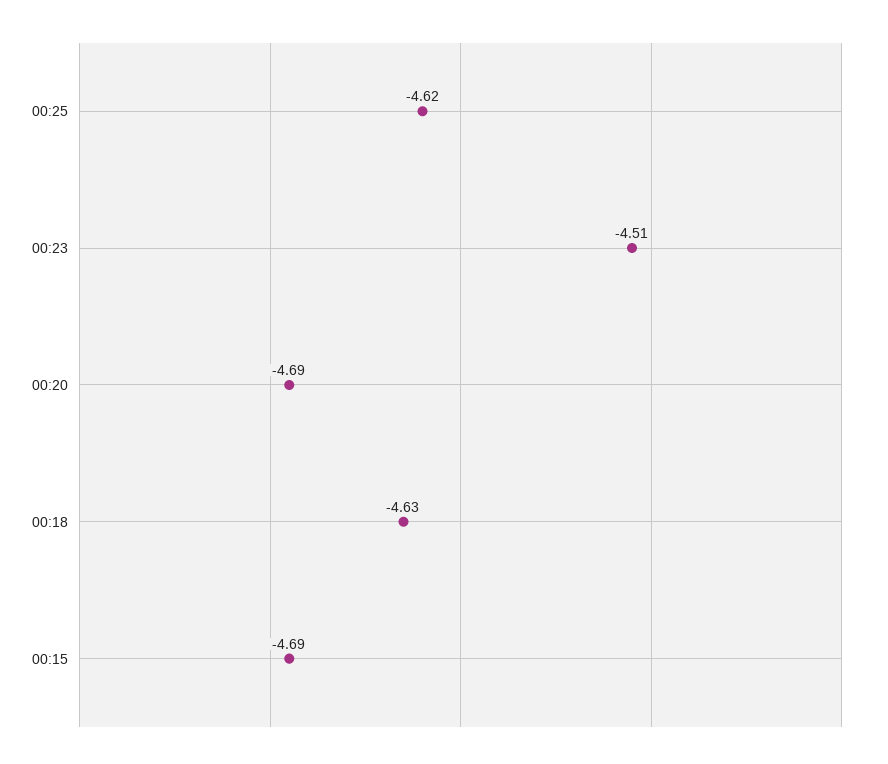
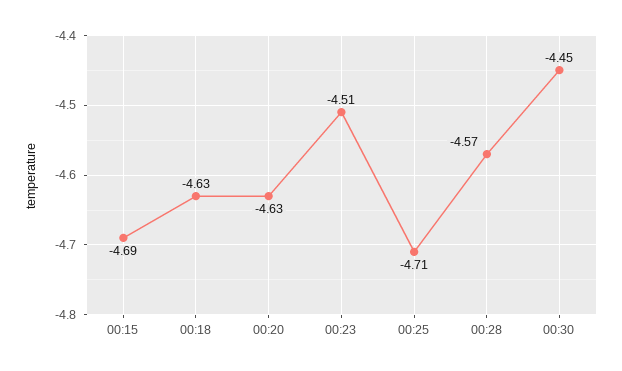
00:25: -4.62 -> -4.71
00:20: -4.69 -> -4.63
00:28: none -> -4.57
00:30: none -> -4.45

